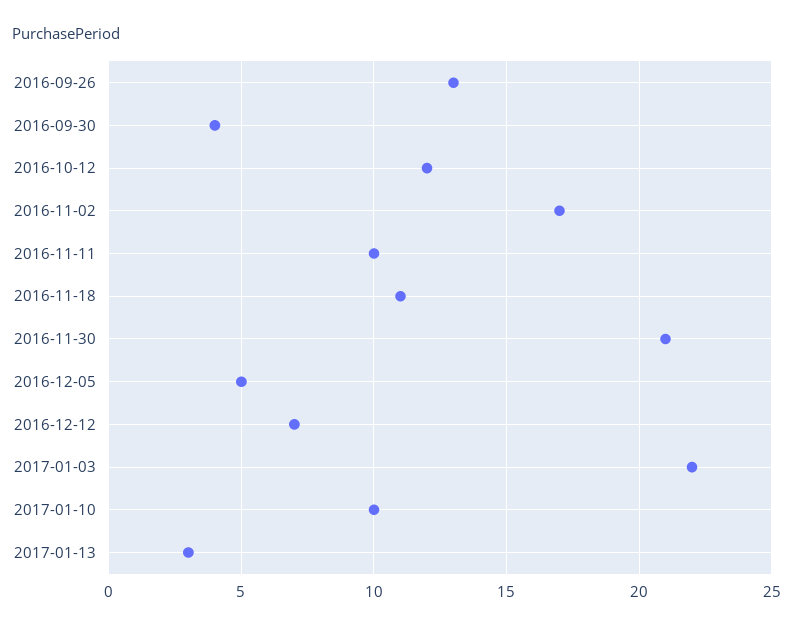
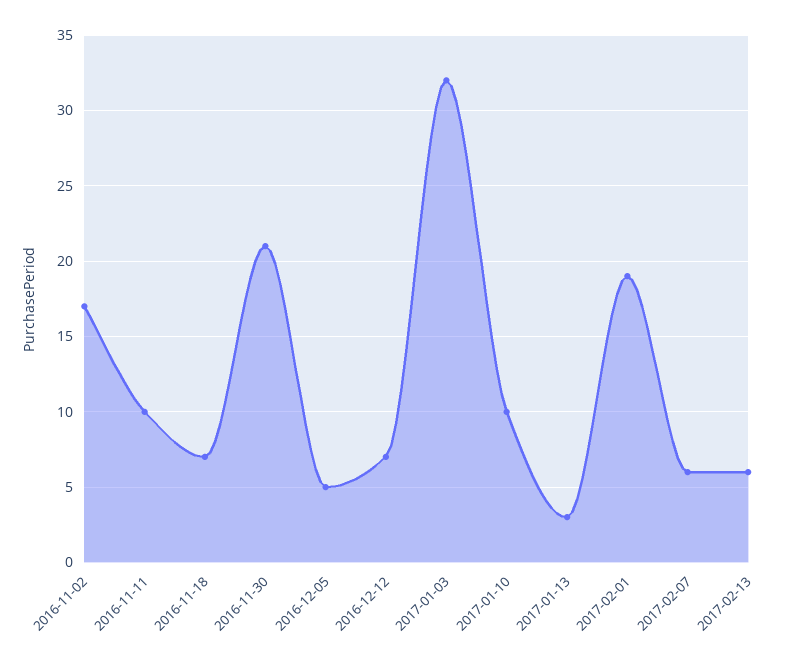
2016-09-26: 13 -> none
2016-09-30: 4 -> none
2016-10-12: 12 -> none
2016-11-18: 11 -> 7
2017-01-03: 22 -> 32
2017-02-01: none -> 19
2017-02-07: none -> 6
2017-02-13: none -> 6

